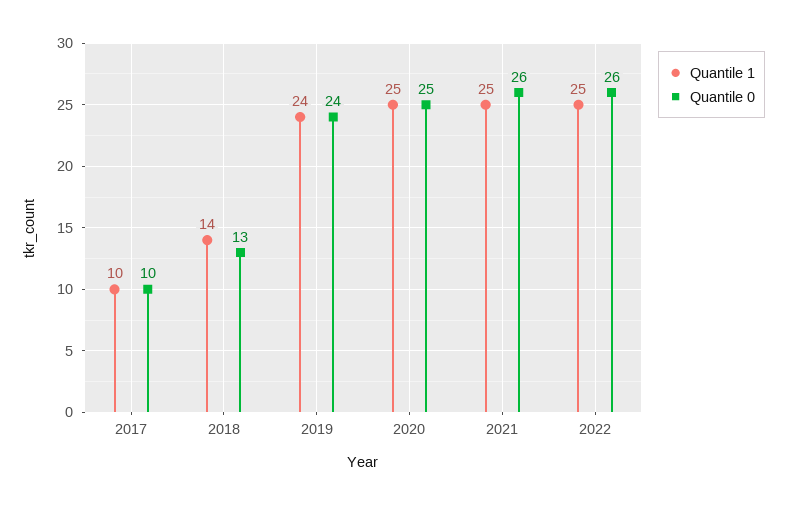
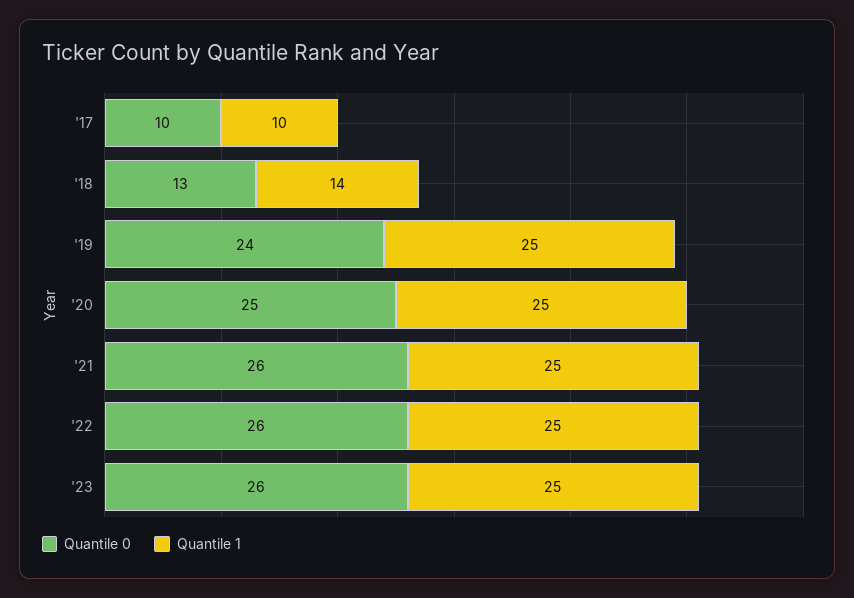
Quantile 1, 2019: 24 -> 25
Quantile 0, '23: none -> 26
Quantile 1, '23: none -> 25

